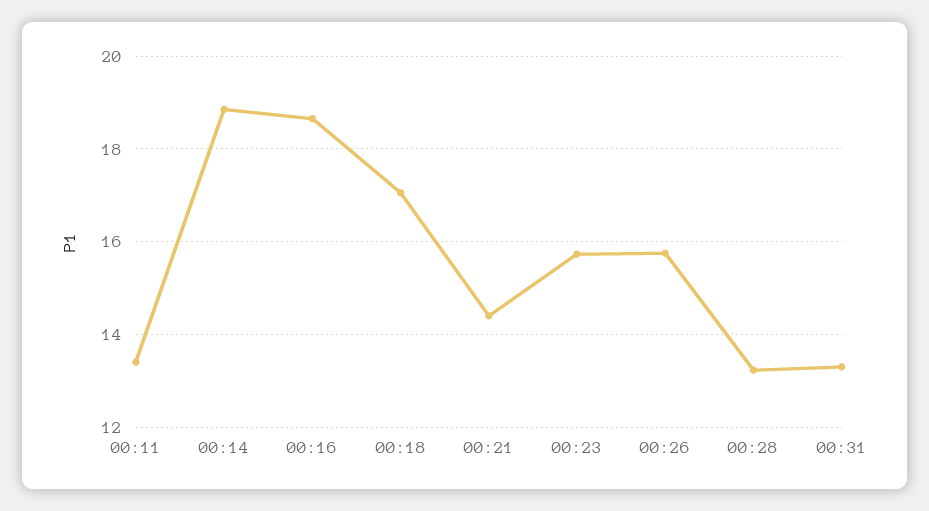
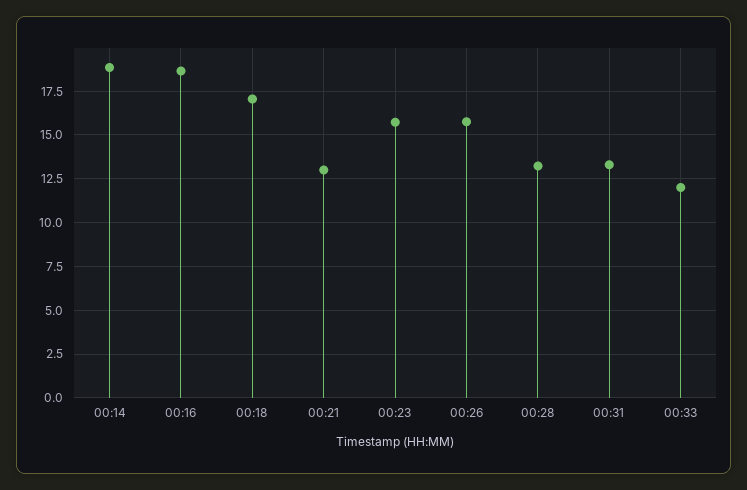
00:11: 13.4 -> none
00:21: 14.4 -> 13
00:33: none -> 12

